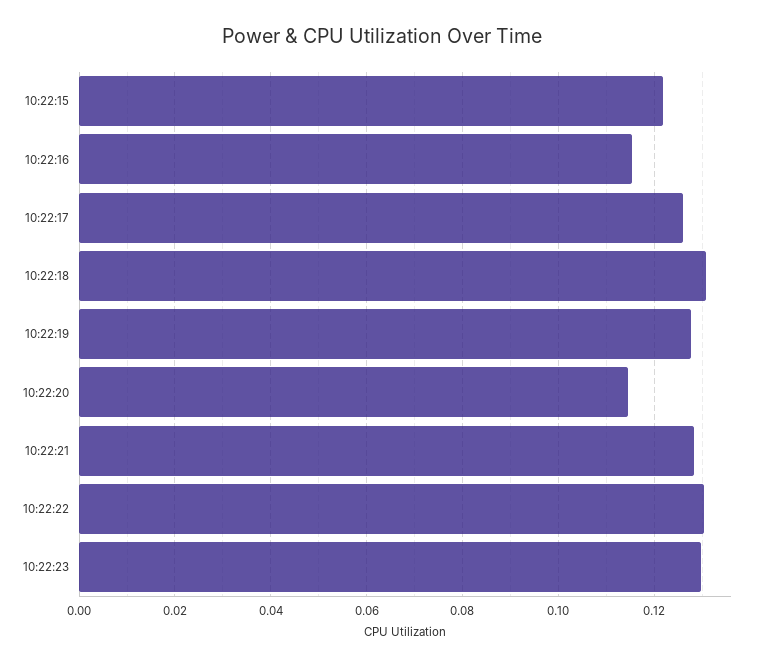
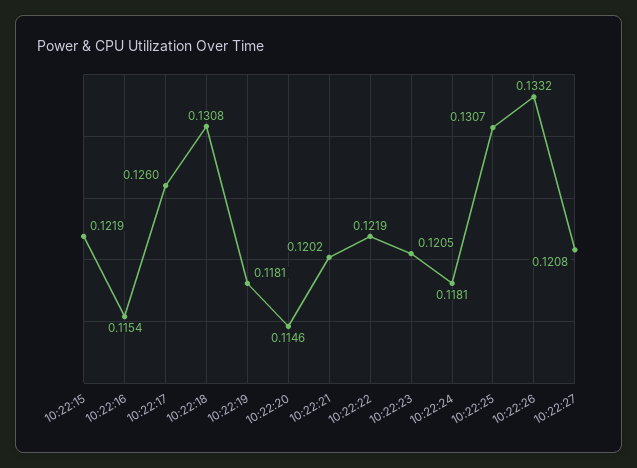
10:22:19: 0.128 -> 0.1181
10:22:21: 0.128 -> 0.1202
10:22:22: 0.13 -> 0.1219
10:22:23: 0.13 -> 0.1205
10:22:24: none -> 0.1181
10:22:25: none -> 0.1307
10:22:26: none -> 0.1332
10:22:27: none -> 0.1208

